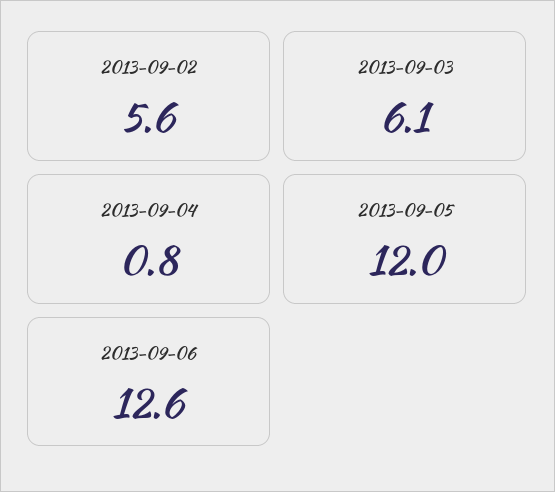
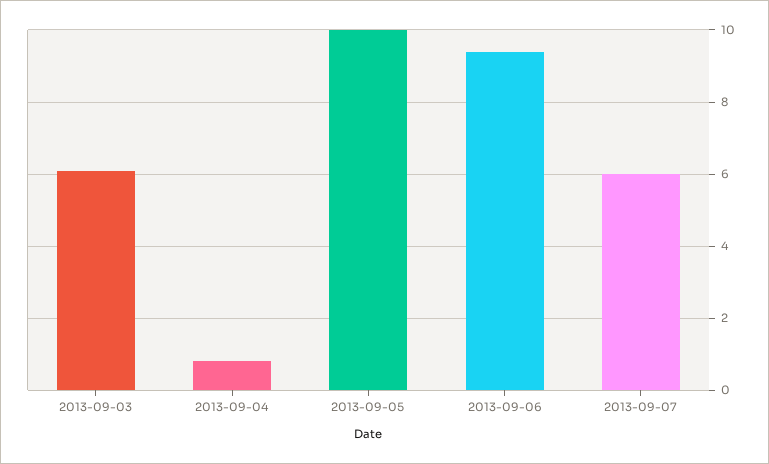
2013-09-02: 5.6 -> none
2013-09-05: 12 -> 10
2013-09-06: 12.6 -> 9.5
2013-09-07: none -> 6

